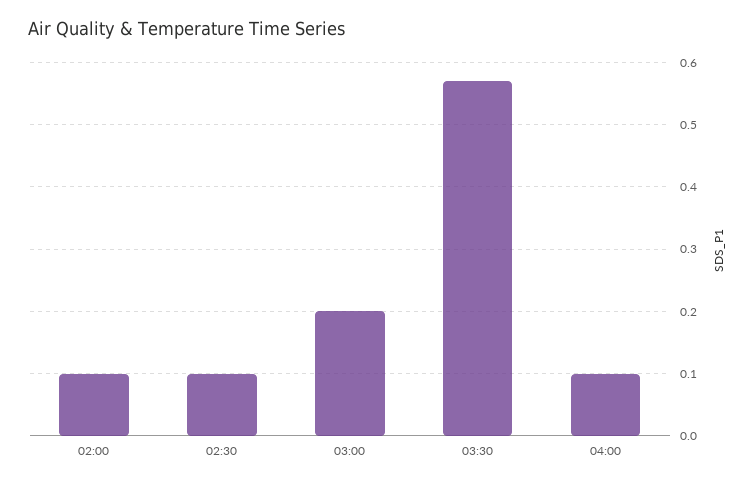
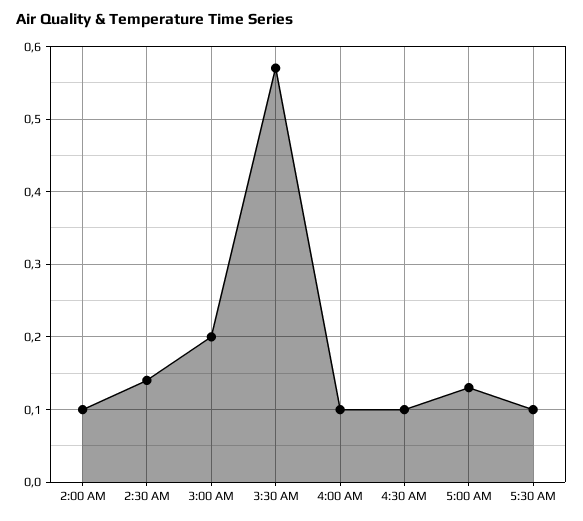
02:30: 0.1 -> 0.14
4:30 AM: none -> 0.1
5:00 AM: none -> 0.13
5:30 AM: none -> 0.1

